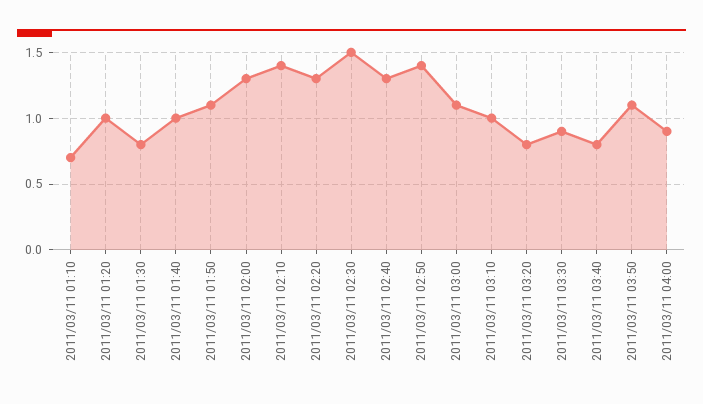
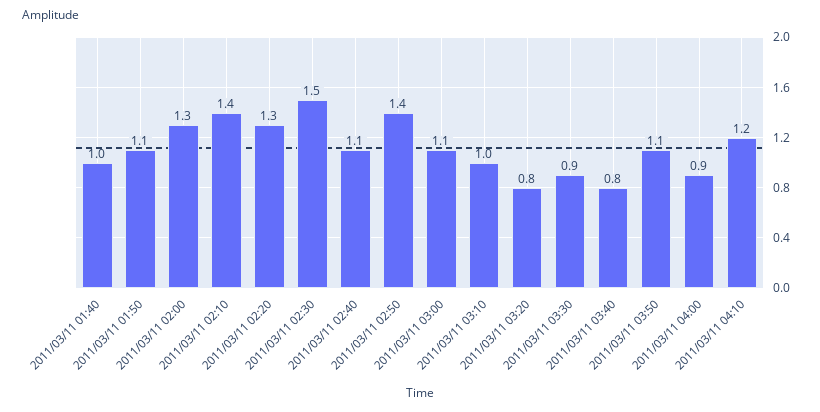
2011/03/11 01:10: 0.7 -> none
2011/03/11 01:20: 1 -> none
2011/03/11 01:30: 0.8 -> none
2011/03/11 02:40: 1.3 -> 1.1
2011/03/11 04:10: none -> 1.2

